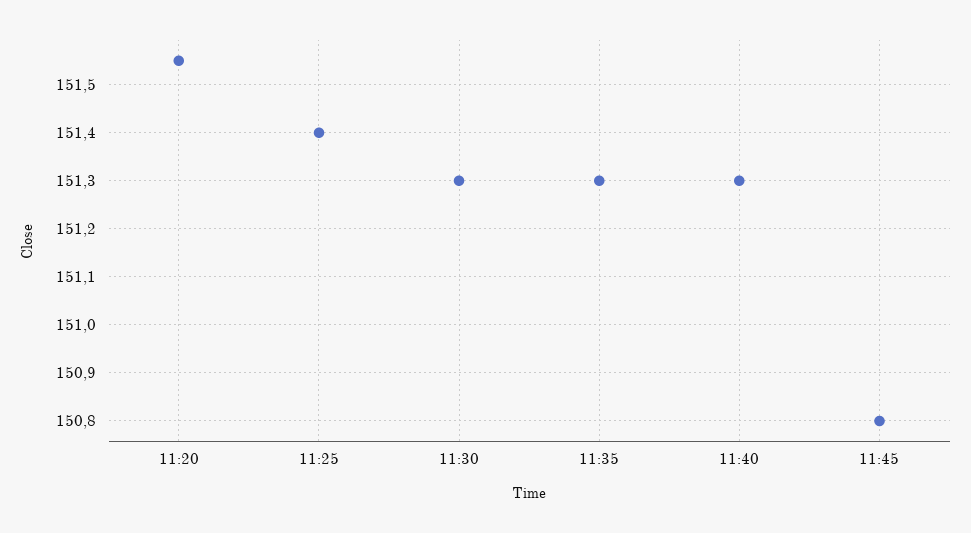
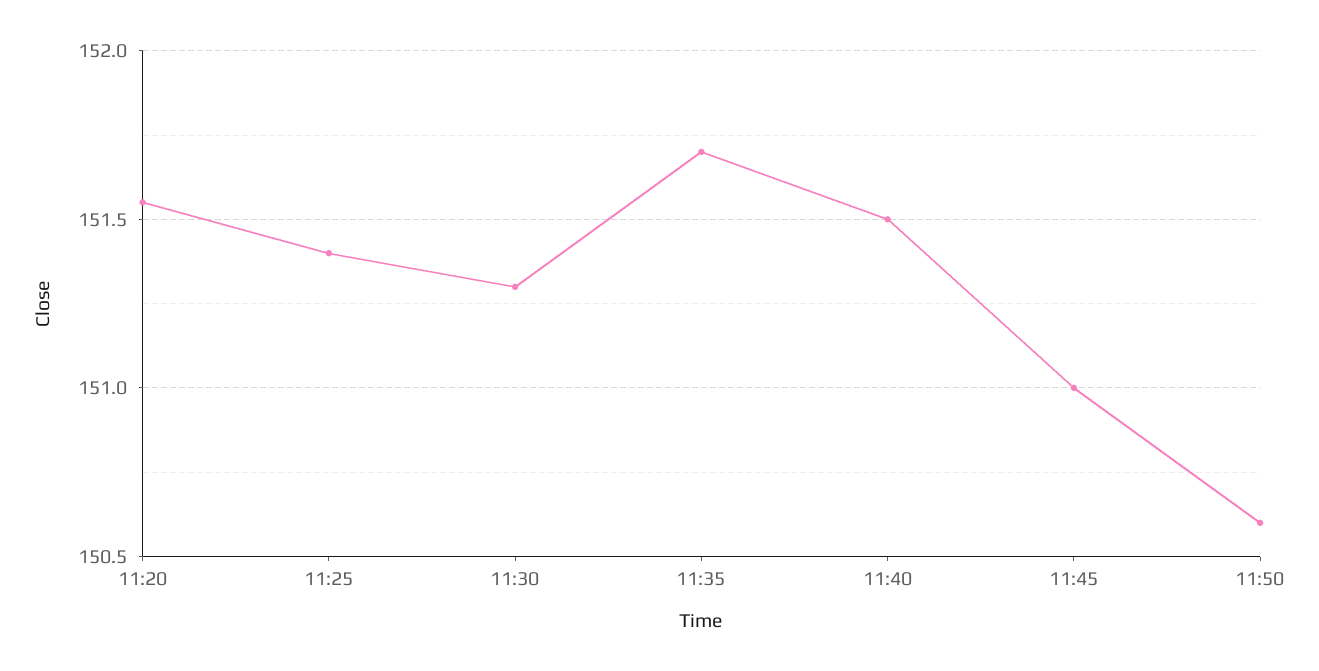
11:35: 151.3 -> 151.7
11:40: 151.3 -> 151.5
11:45: 150.8 -> 151
11:50: none -> 150.6

